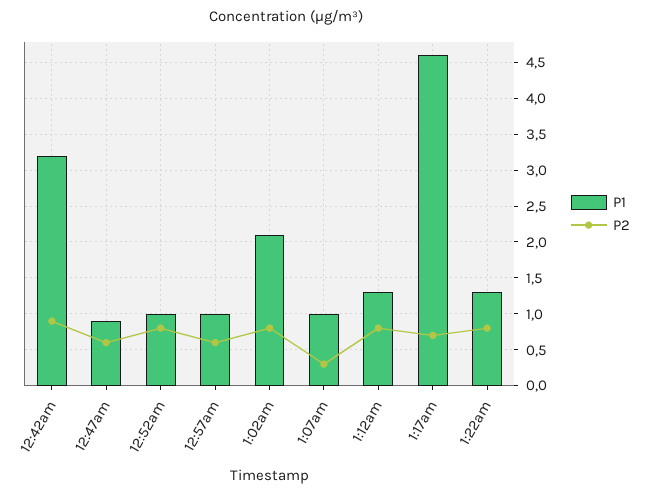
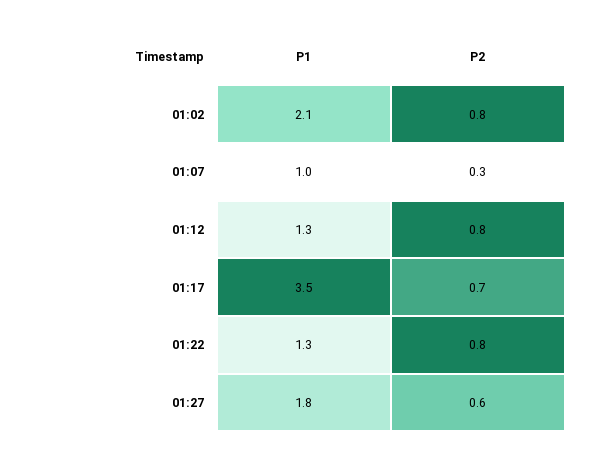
P1, 12:42am: 3.2 -> none
P2, 12:42am: 0.9 -> none
P1, 12:47am: 0.9 -> none
P2, 12:47am: 0.6 -> none
P1, 12:52am: 1 -> none
P2, 12:52am: 0.8 -> none
P1, 12:57am: 1 -> none
P2, 12:57am: 0.6 -> none
P1, 1:17am: 4.6 -> 3.5
P1, 01:27: none -> 1.8
P2, 01:27: none -> 0.6

